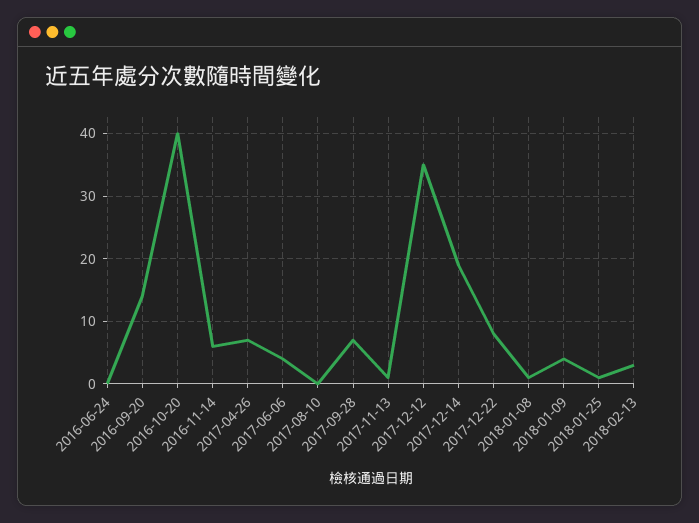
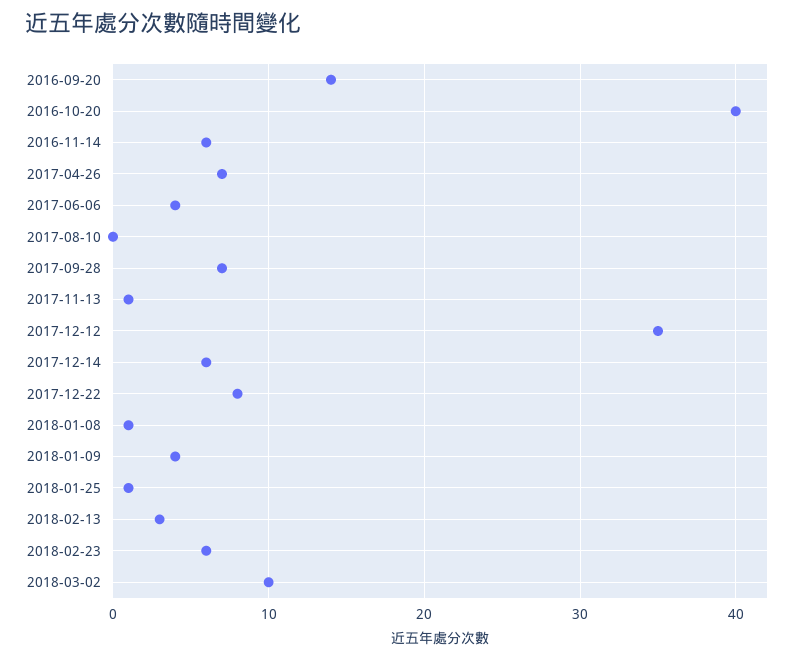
2016-06-24: 0 -> none
2017-12-14: 19 -> 6
2018-02-23: none -> 6
2018-03-02: none -> 10

